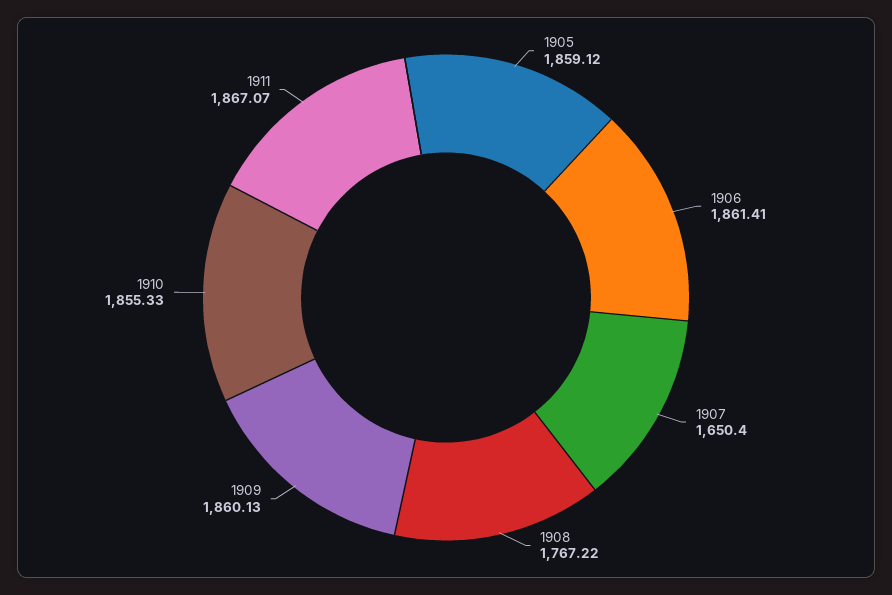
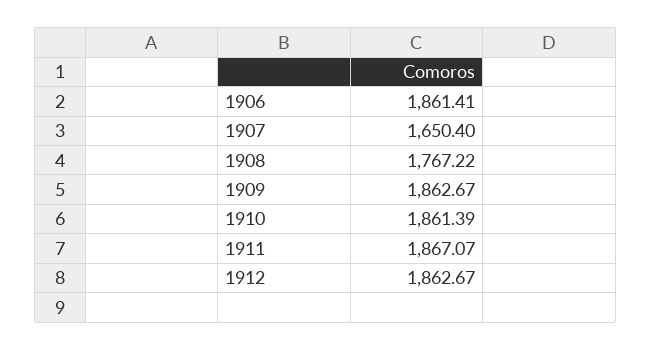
1905: 1859.12 -> none
1909: 1860.13 -> 1862.67
1910: 1855.33 -> 1861.39
1912: none -> 1862.67

